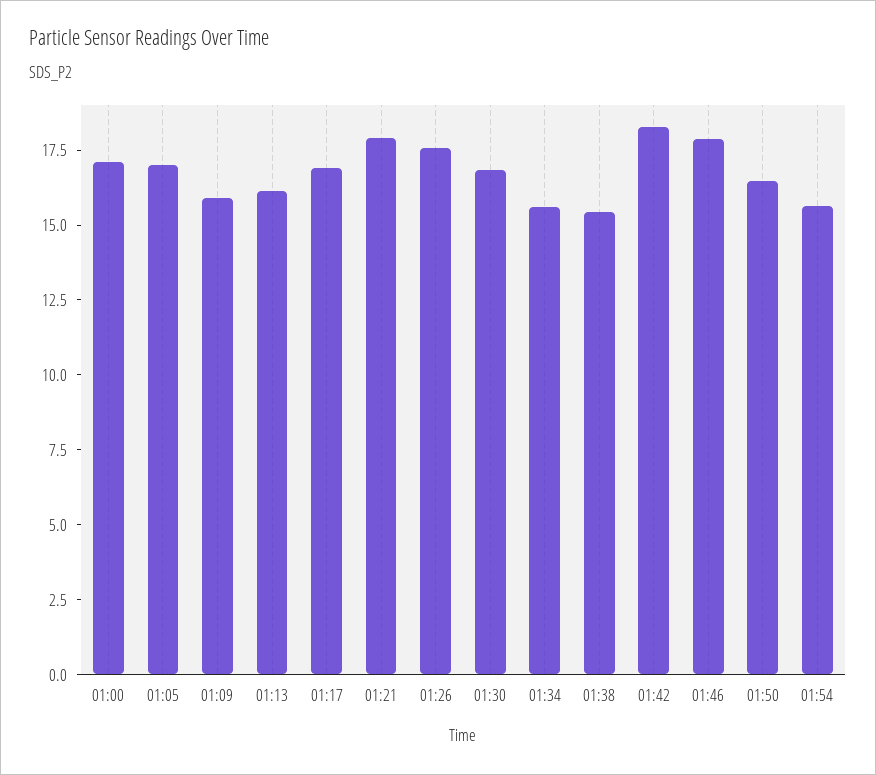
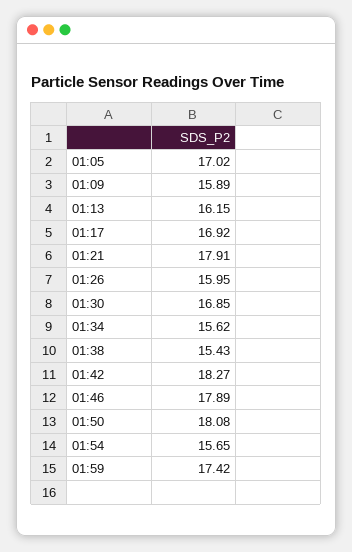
01:00: 17 -> none
01:26: 17.5 -> 15.95
01:50: 16.5 -> 18.08
01:59: none -> 17.42

